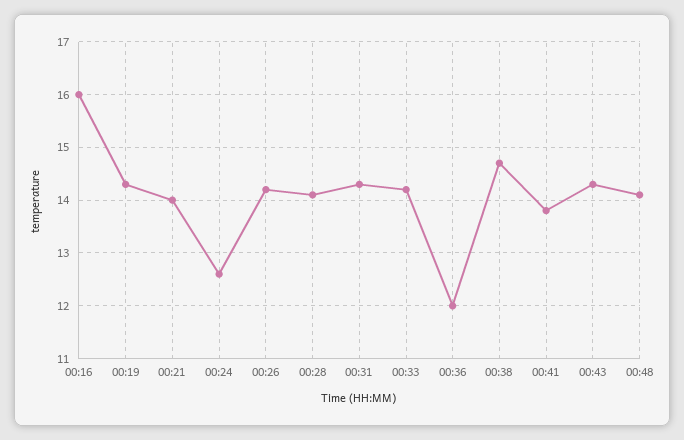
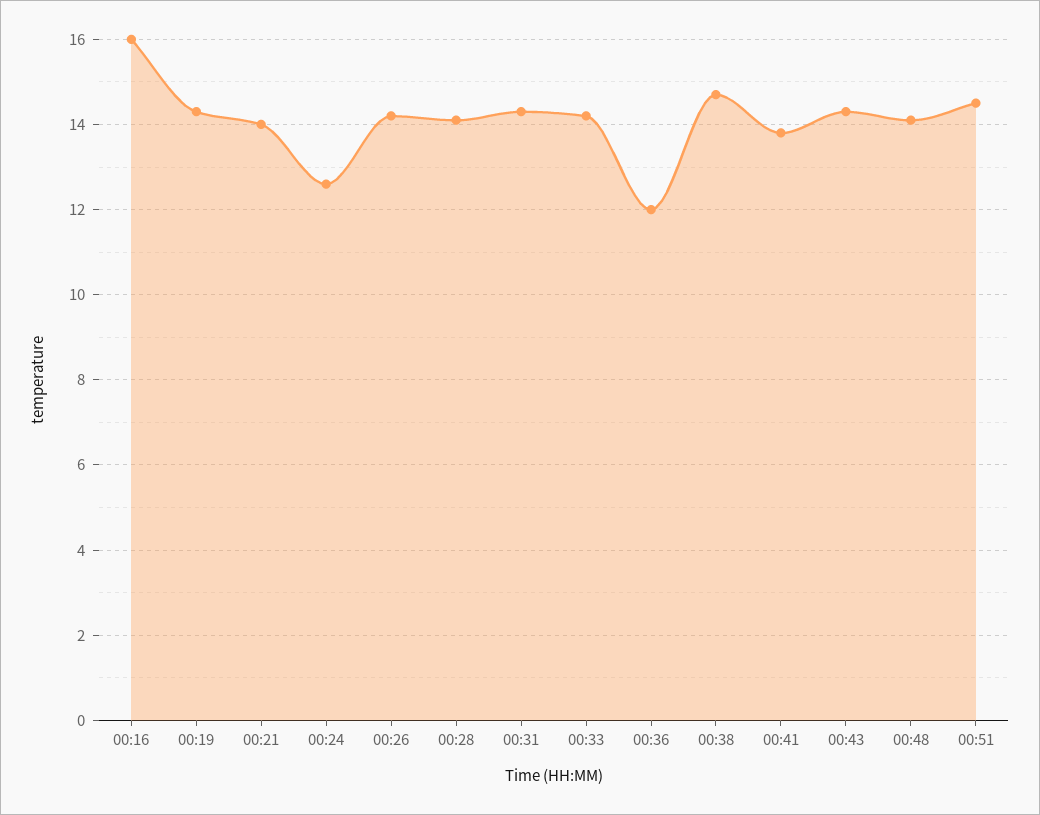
00:51: none -> 14.5

